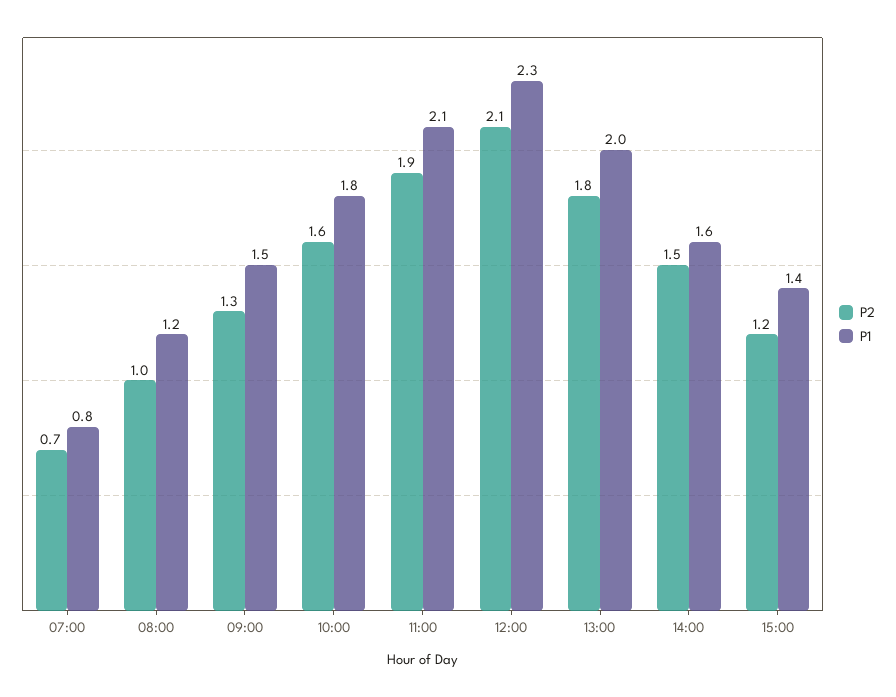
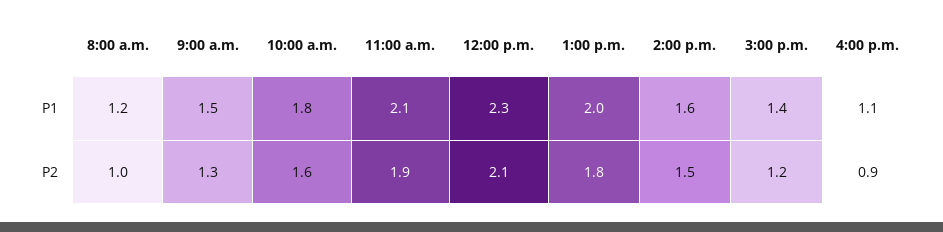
P2, 07:00: 0.7 -> none
P1, 07:00: 0.8 -> none
P1, 4:00 p.m.: none -> 1.1
P2, 4:00 p.m.: none -> 0.9

